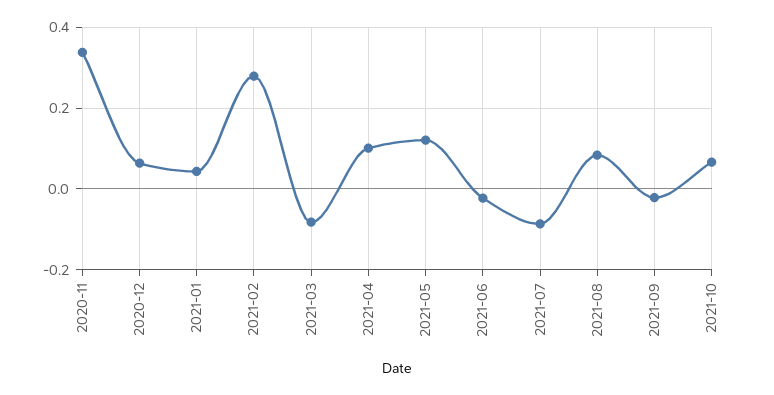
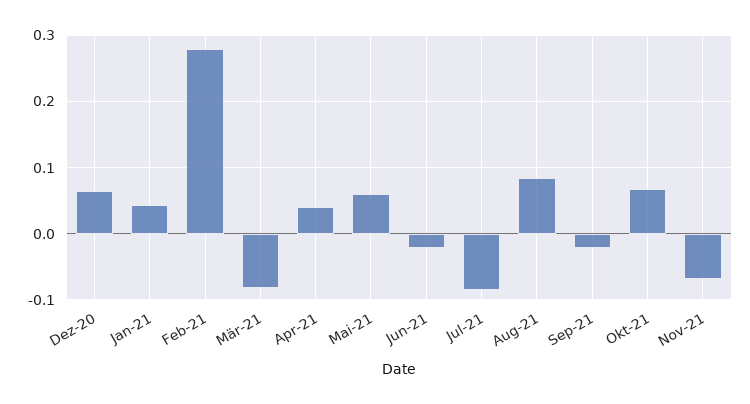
2020-11: 0.34 -> none
2021-04: 0.1 -> 0.04
2021-05: 0.12 -> 0.06
Nov-21: none -> -0.07

